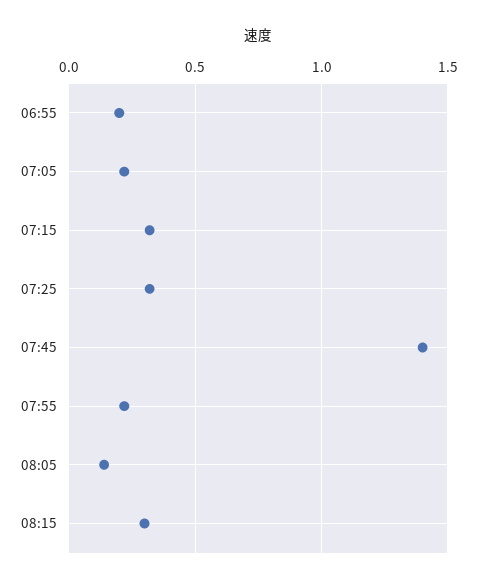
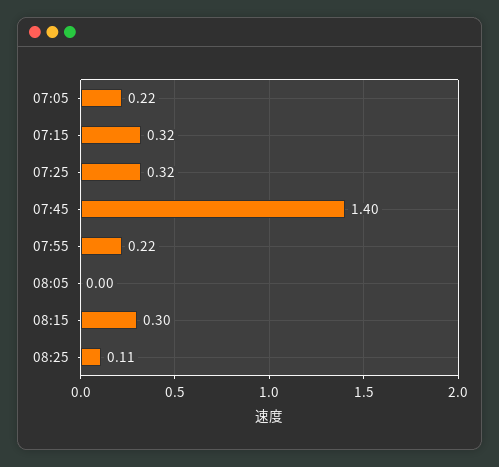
06:55: 0.2 -> none
08:05: 0.15 -> 0
08:25: none -> 0.11

